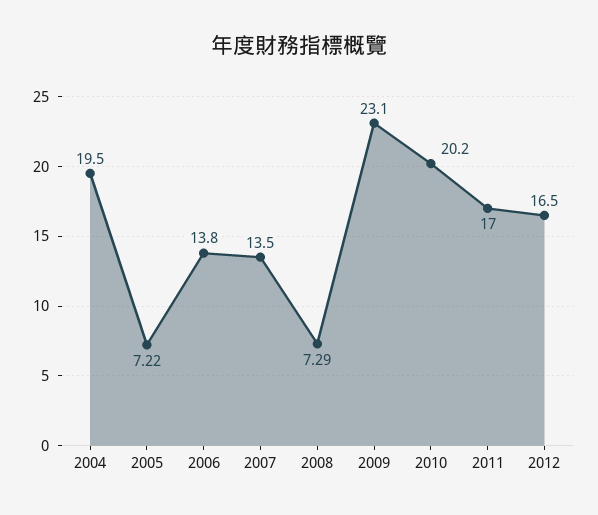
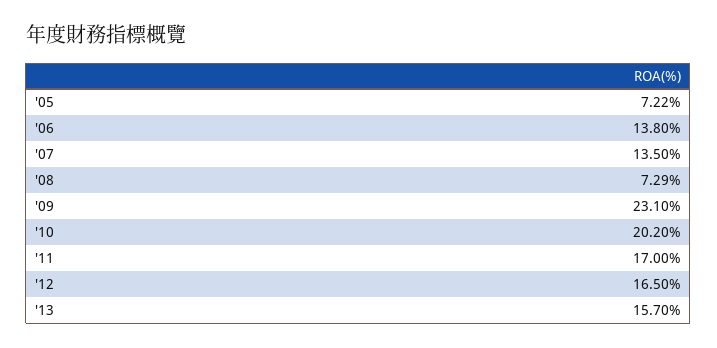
2004: 19.5 -> none
'13: none -> 15.7

